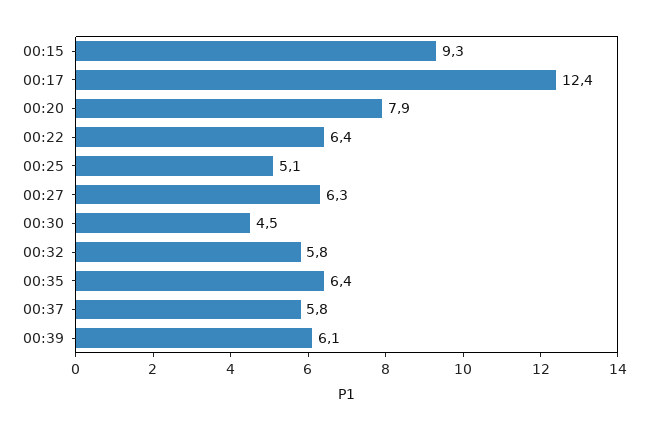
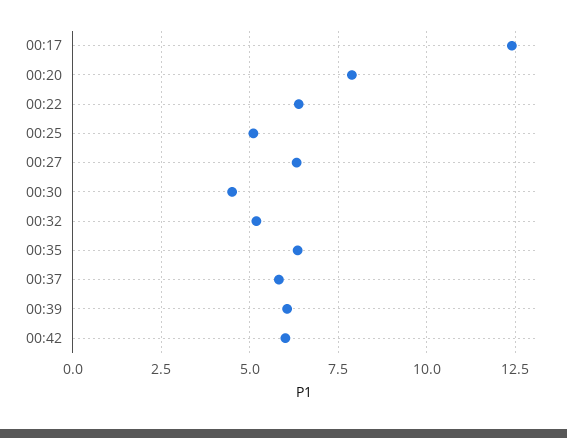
00:15: 9.3 -> none
00:32: 5.8 -> 5.25
00:42: none -> 6

